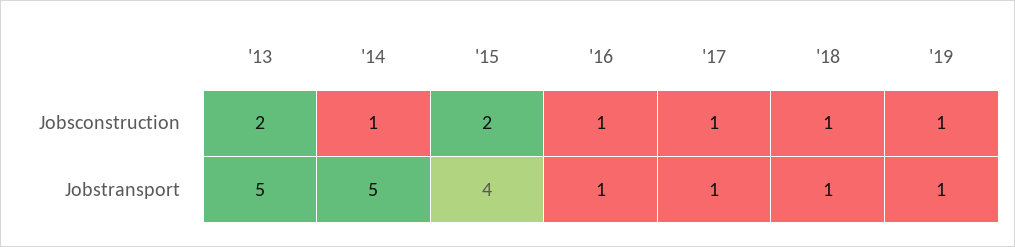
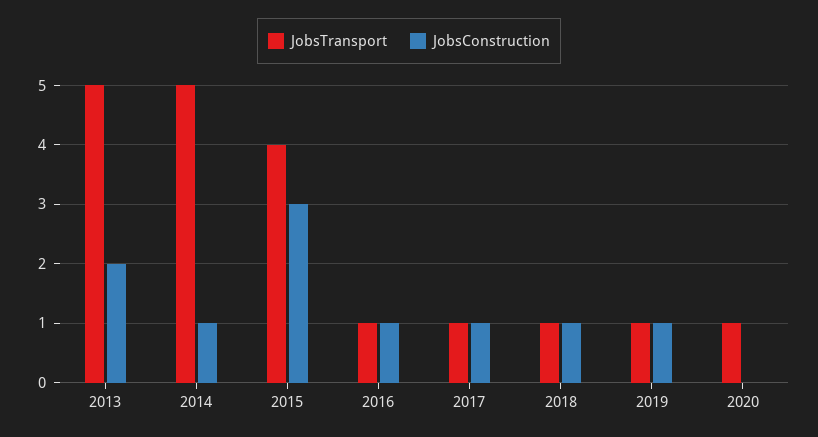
Jobsconstruction, '15: 2 -> 3
Jobstransport, 2020: none -> 1
Jobsconstruction, 2020: none -> 0

